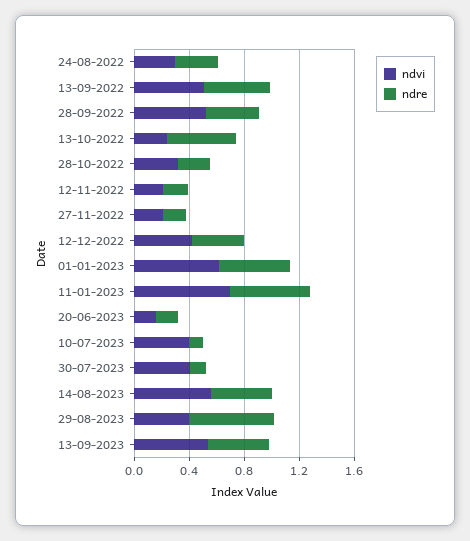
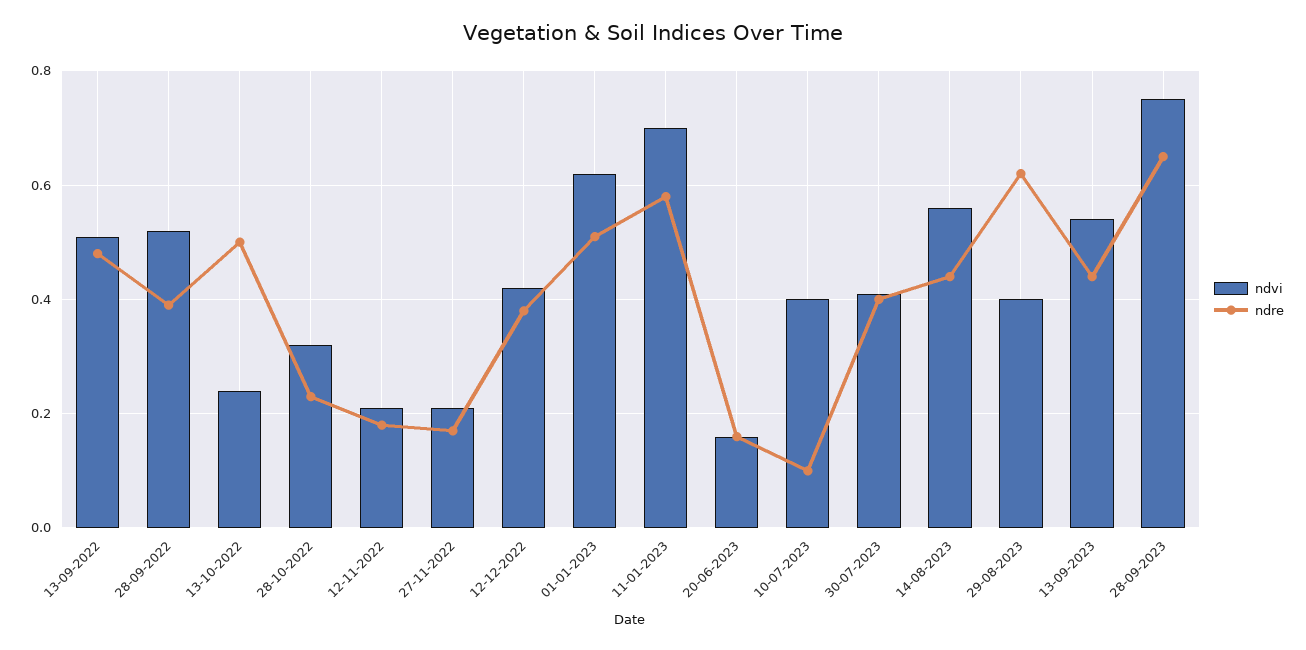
ndvi, 24-08-2022: 0.3 -> none
ndre, 24-08-2022: 0.3 -> none
ndre, 30-07-2023: 0.1 -> 0.4
ndvi, 28-09-2023: none -> 0.75
ndre, 28-09-2023: none -> 0.65

